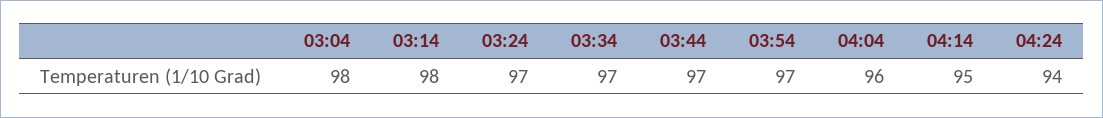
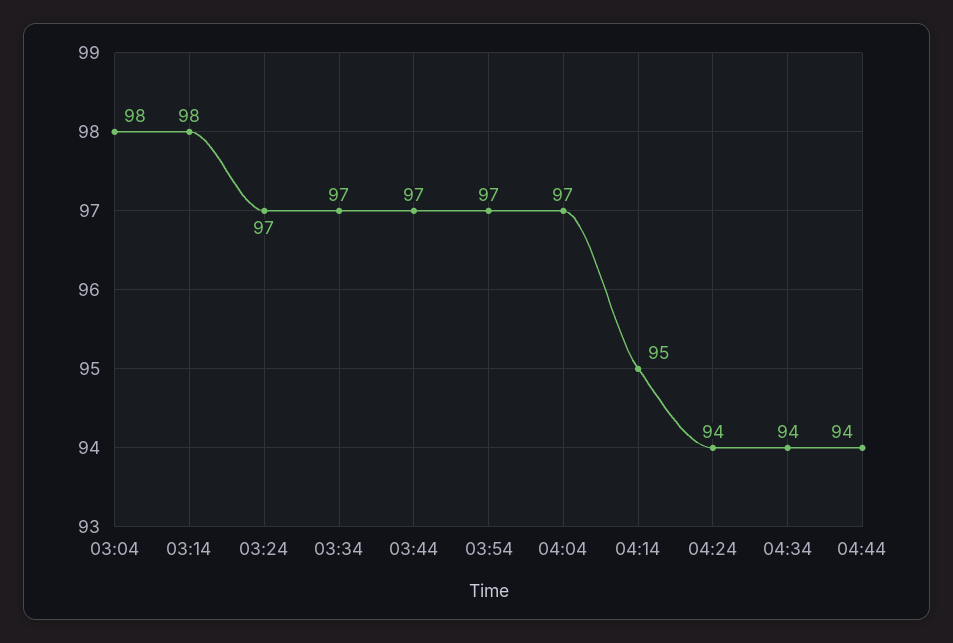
04:04: 96 -> 97
04:34: none -> 94
04:44: none -> 94

